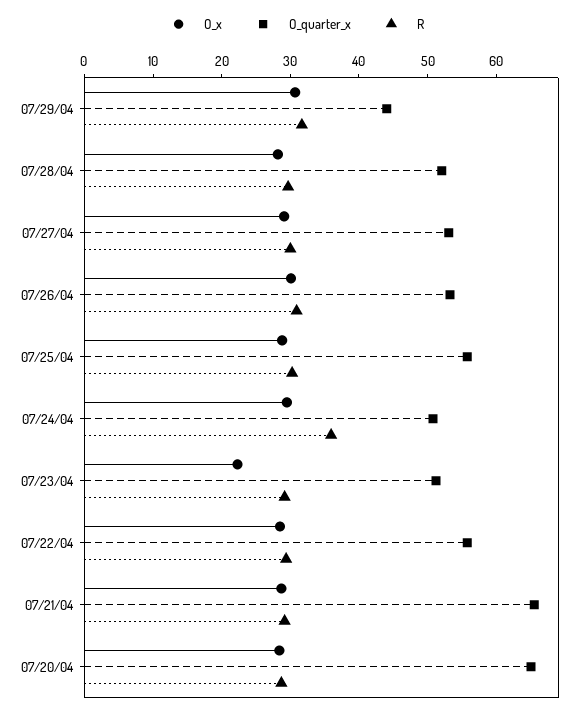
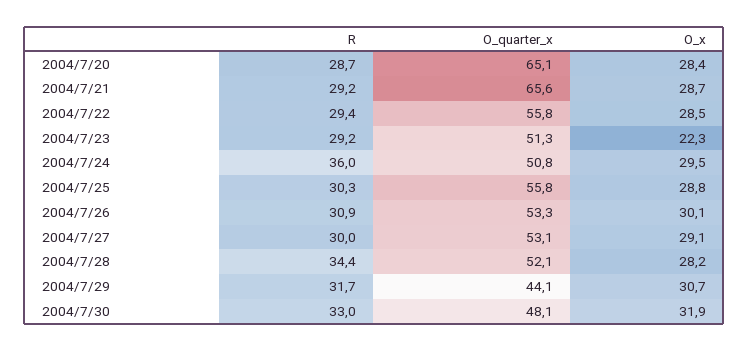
R, 07/28/04: 30 -> 34.4
R, 2004/7/30: none -> 33
O_quarter_x, 2004/7/30: none -> 48.1
O_x, 2004/7/30: none -> 31.9

